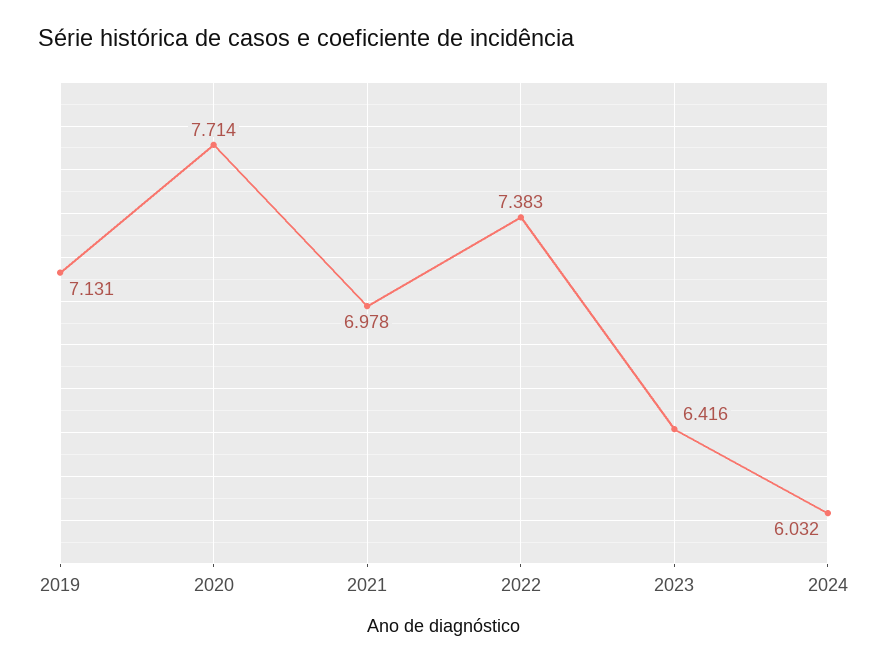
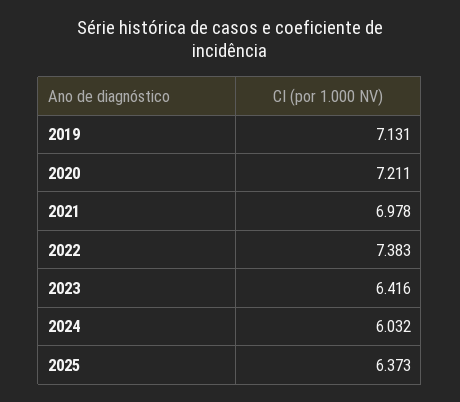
2020: 7.714 -> 7.211
2025: none -> 6.373

